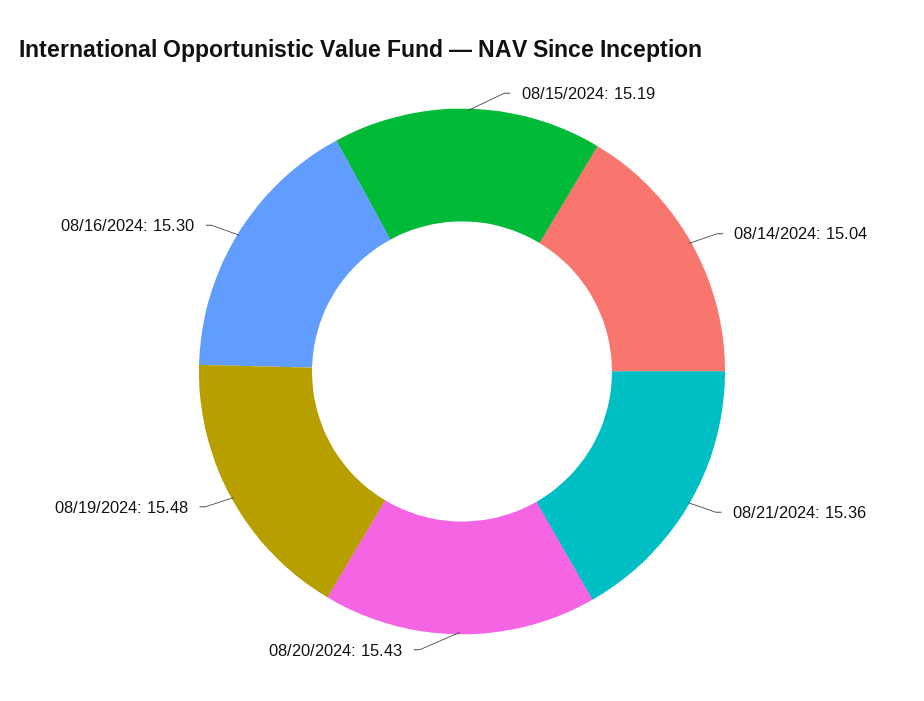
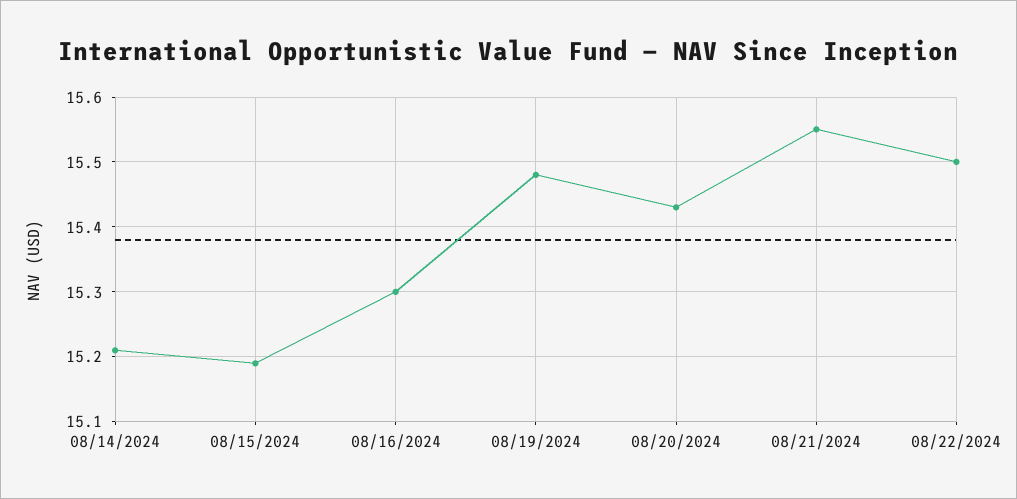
08/14/2024: 15.04 -> 15.21
08/21/2024: 15.36 -> 15.55
08/22/2024: none -> 15.5

